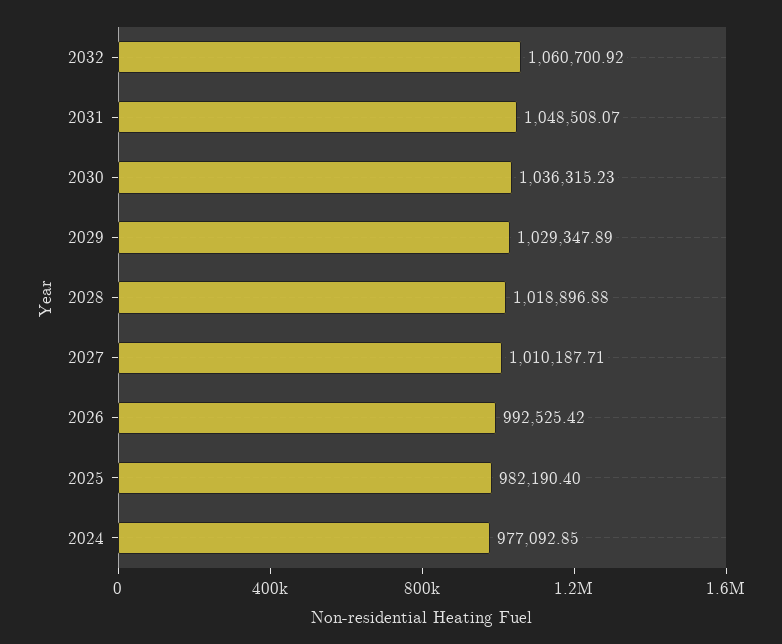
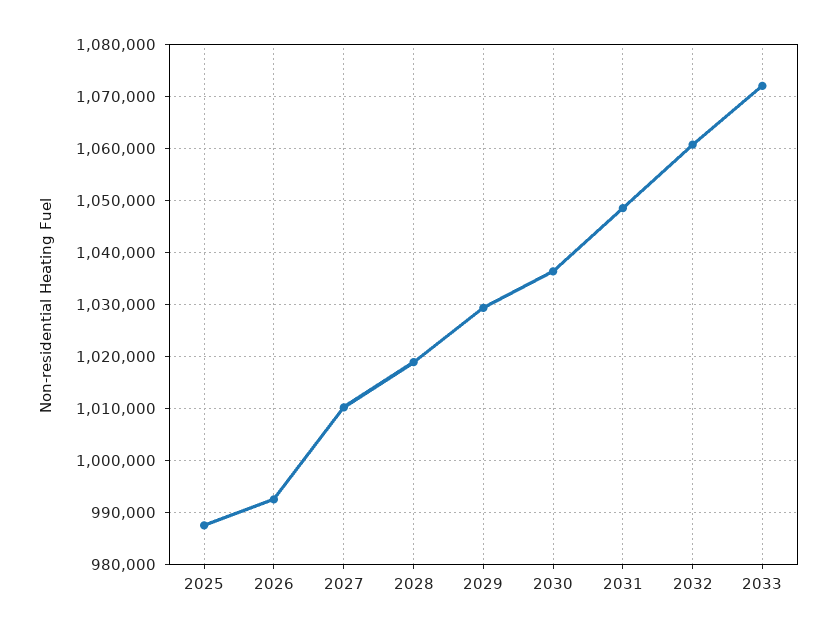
2025: 982190.4 -> 988000
2024: 977092.85 -> none
2033: none -> 1072000

